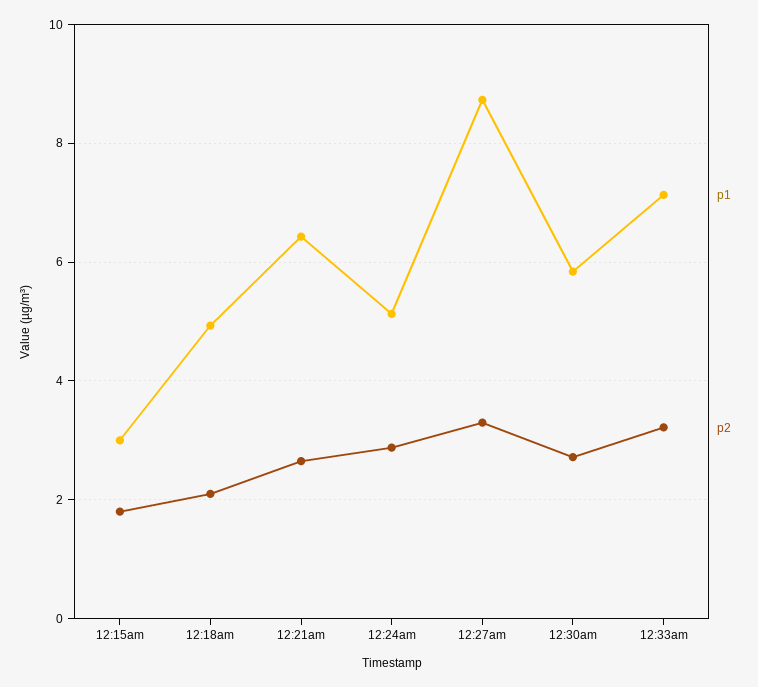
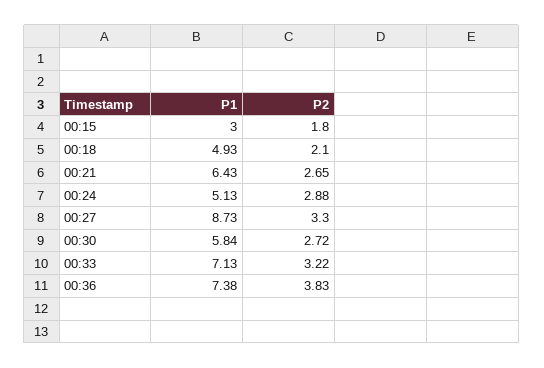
p1, 00:36: none -> 7.38
p2, 00:36: none -> 3.83

